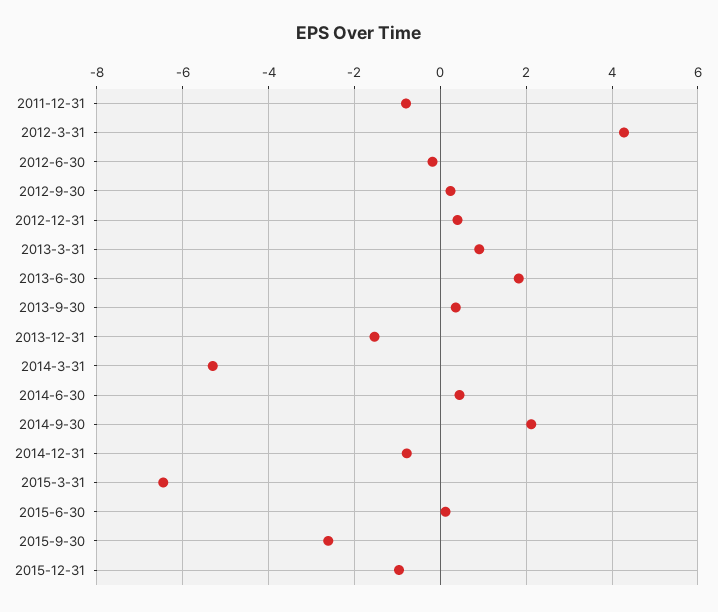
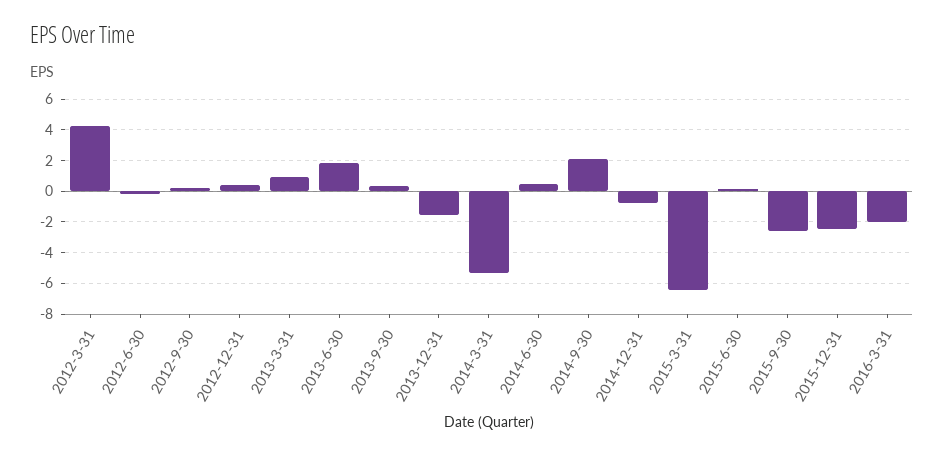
2011-12-31: -0.8 -> none
2015-12-31: -1 -> -2.5
2016-3-31: none -> -2

